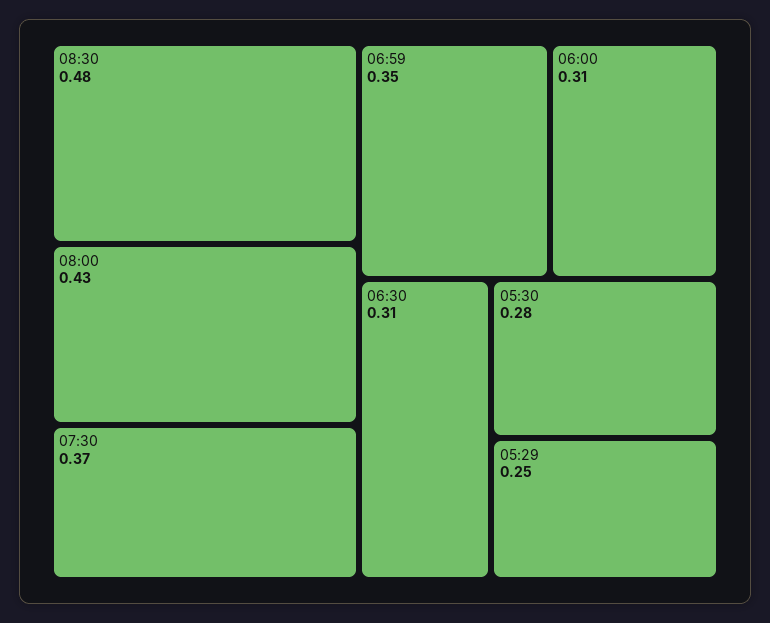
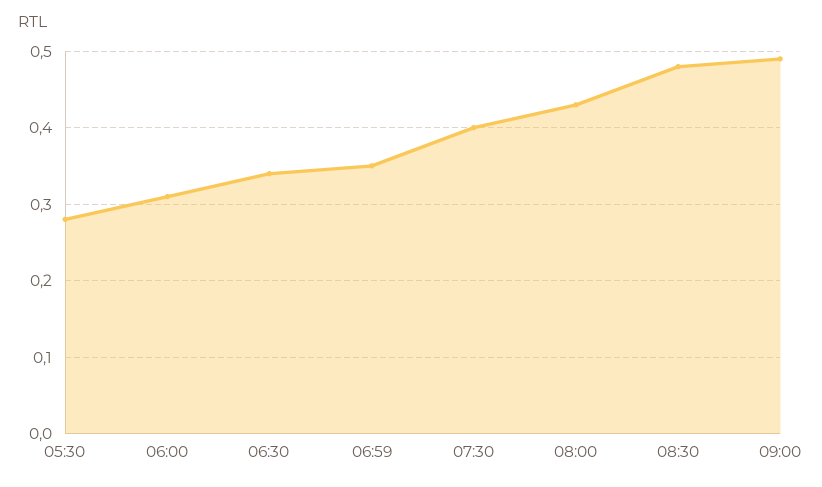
07:30: 0.37 -> 0.4
06:30: 0.31 -> 0.34
05:29: 0.25 -> none
09:00: none -> 0.49

